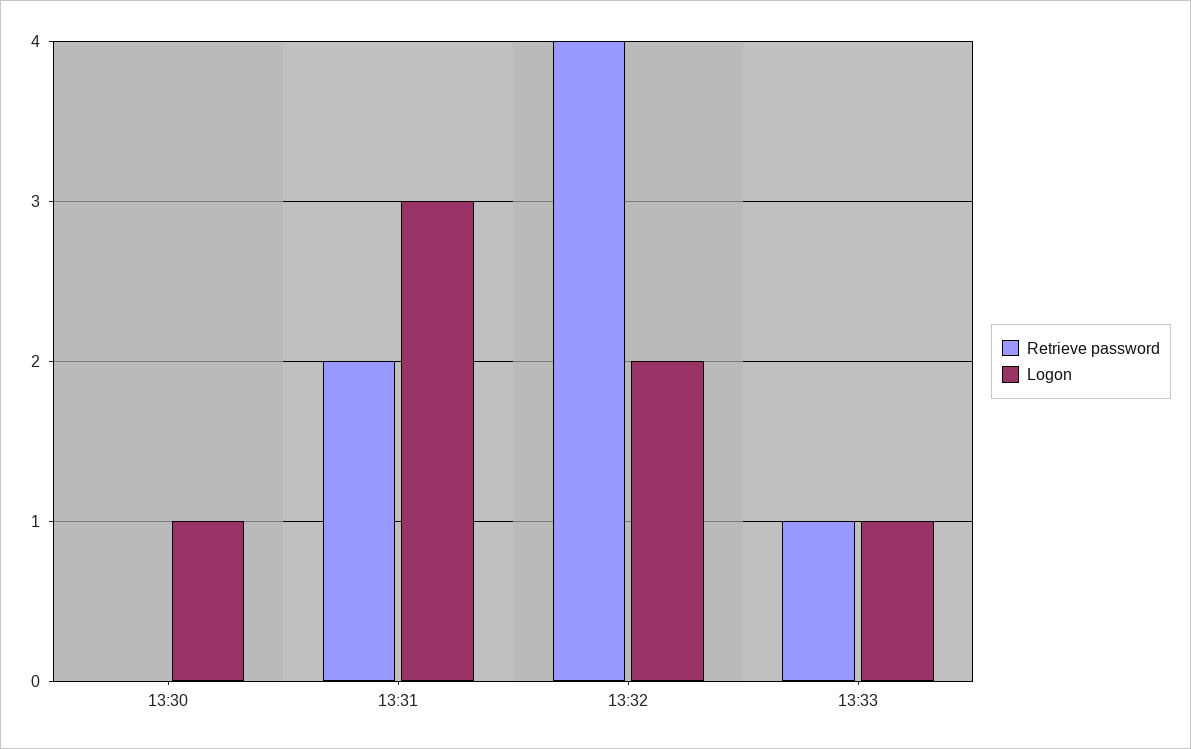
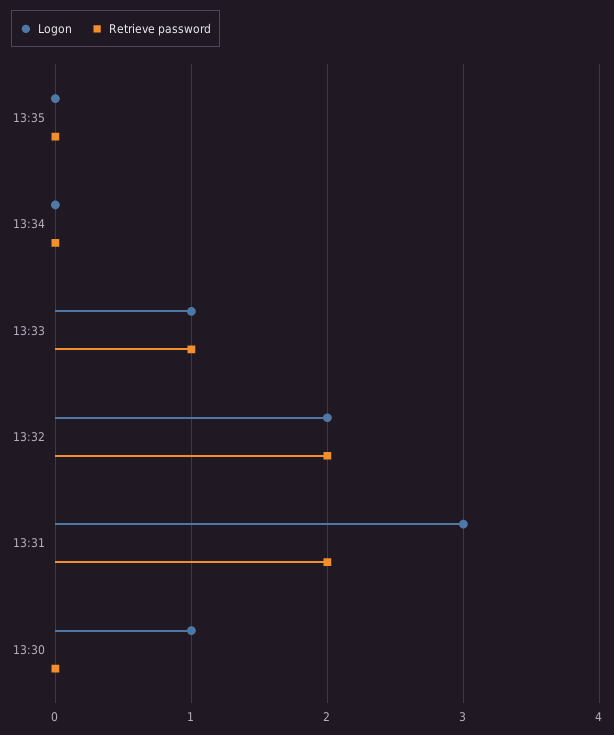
Retrieve password, 13:32: 4 -> 2
Logon, 13:35: none -> 0
Retrieve password, 13:35: none -> 0
Logon, 13:34: none -> 0
Retrieve password, 13:34: none -> 0

